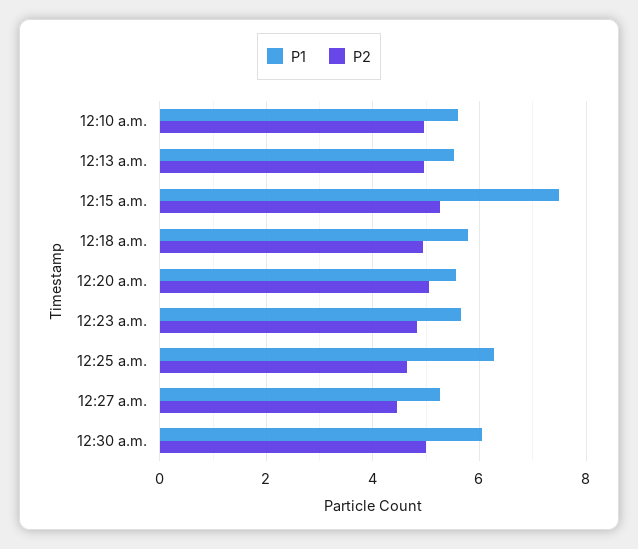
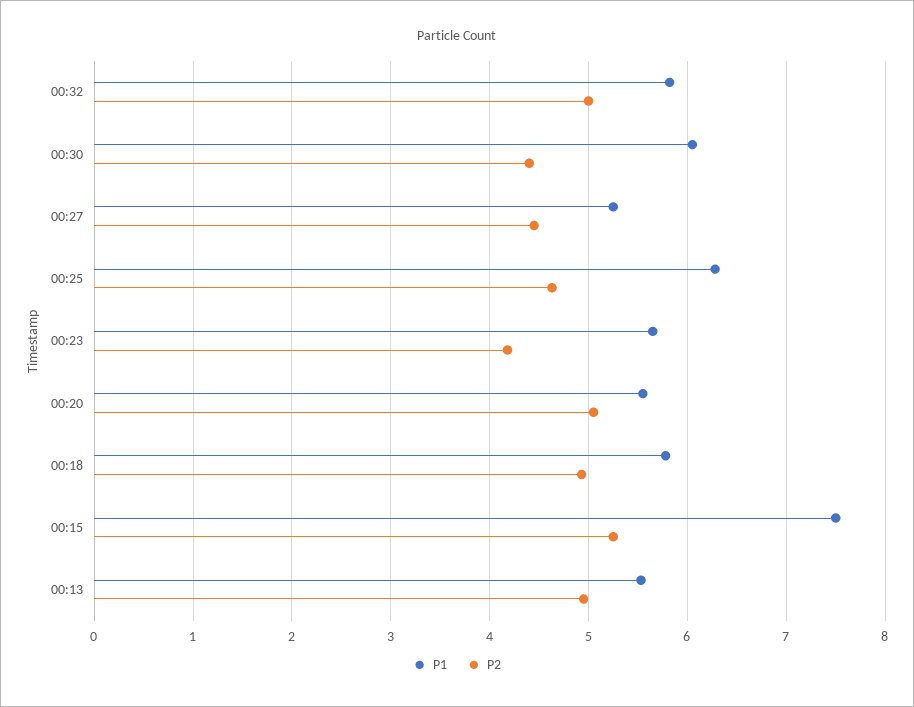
P1, 12:10 a.m.: 5.6 -> none
P2, 12:10 a.m.: 5 -> none
P2, 12:23 a.m.: 4.8 -> 4.2
P2, 12:30 a.m.: 5 -> 4.4
P1, 00:32: none -> 5.8
P2, 00:32: none -> 5

